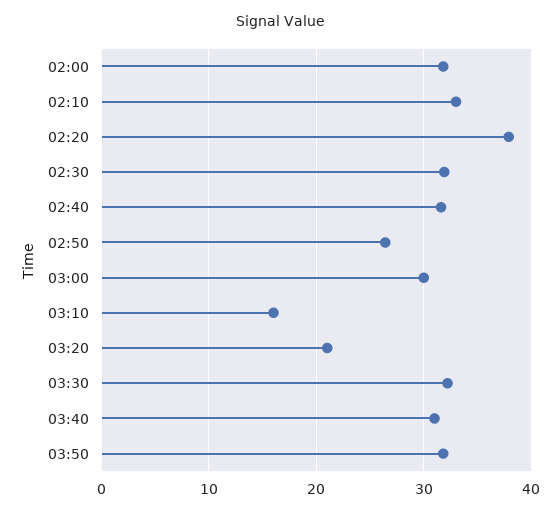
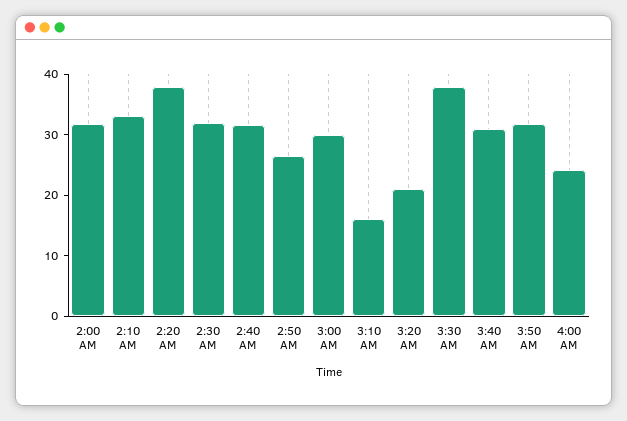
03:30: 32 -> 38
4:00 AM: none -> 24

